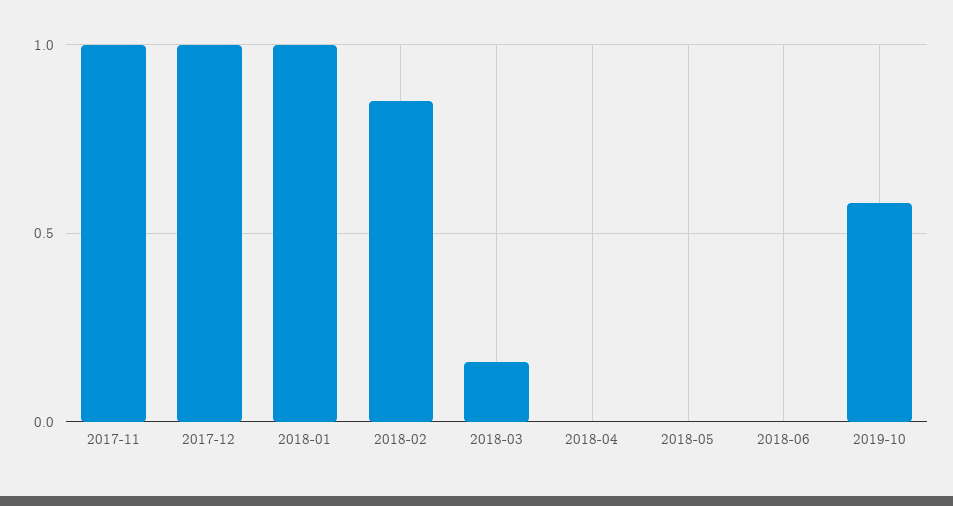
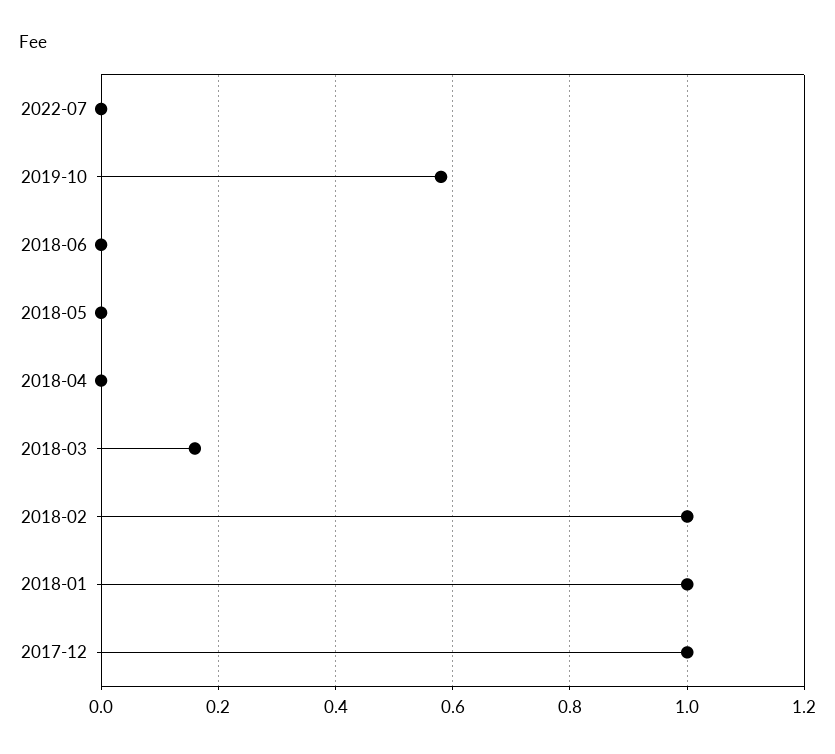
2017-11: 1 -> none
2018-02: 0.85 -> 1
2022-07: none -> 0

